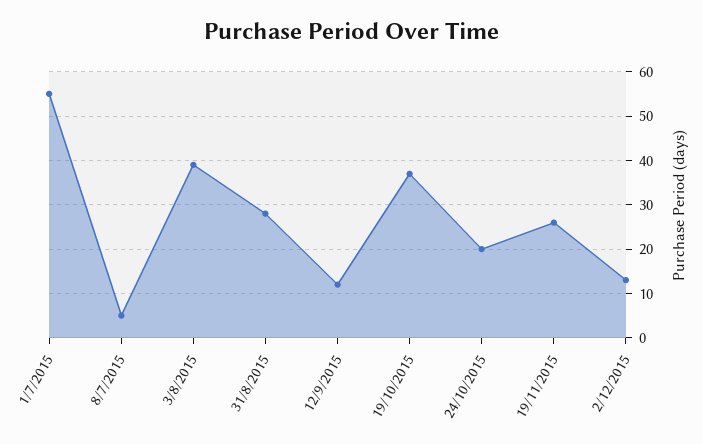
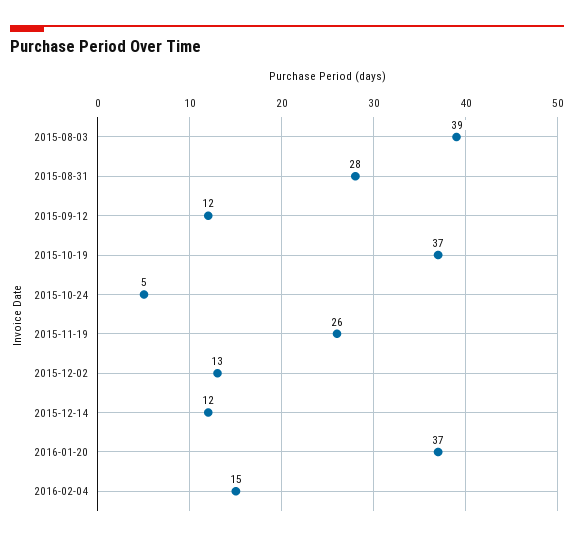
1/7/2015: 55 -> none
8/7/2015: 5 -> none
24/10/2015: 20 -> 5
2015-12-14: none -> 12
2016-01-20: none -> 37
2016-02-04: none -> 15

